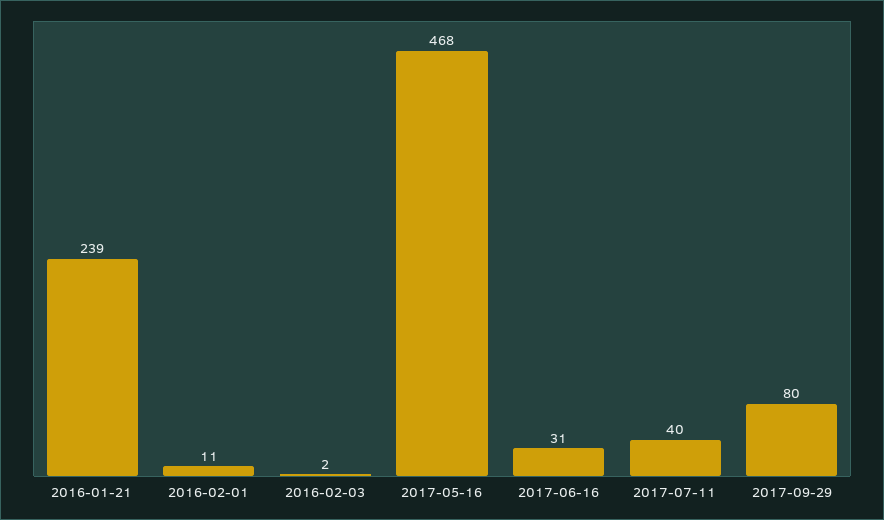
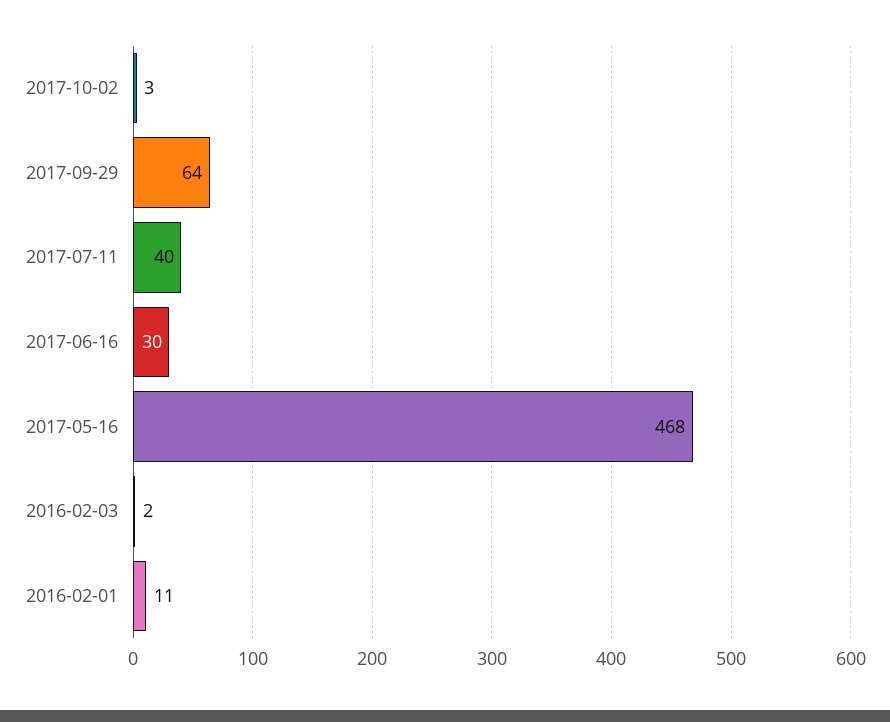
2016-01-21: 239 -> none
2017-06-16: 31 -> 30
2017-09-29: 80 -> 64
2017-10-02: none -> 3

